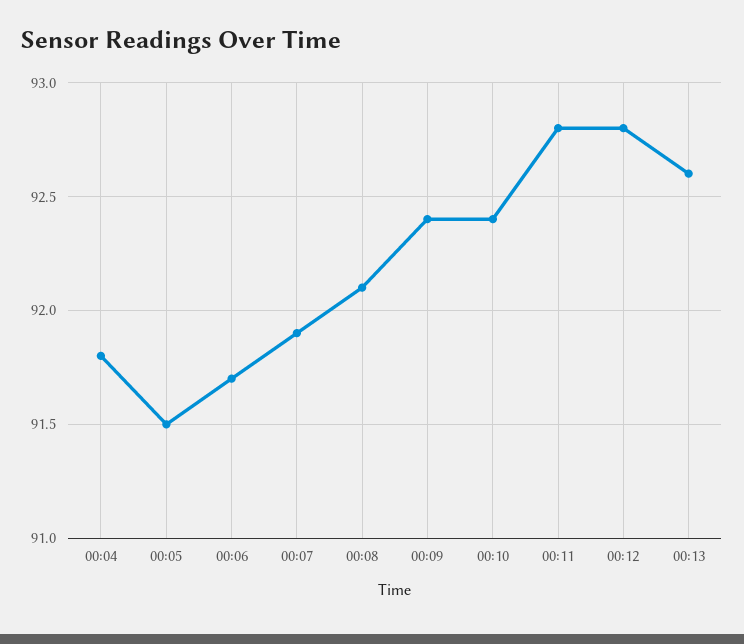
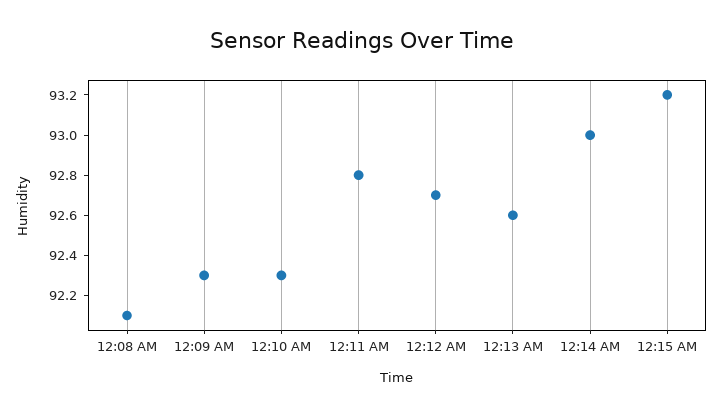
00:04: 91.8 -> none
00:05: 91.5 -> none
00:06: 91.7 -> none
00:07: 91.9 -> none
00:09: 92.4 -> 92.3
00:10: 92.4 -> 92.3
00:12: 92.8 -> 92.7
12:14 AM: none -> 93
12:15 AM: none -> 93.2

